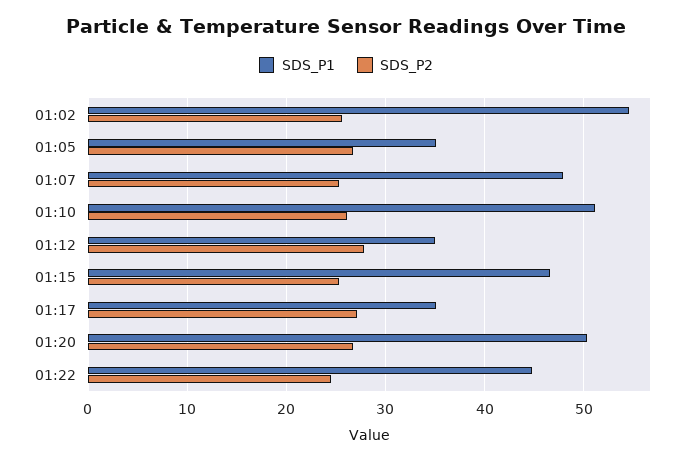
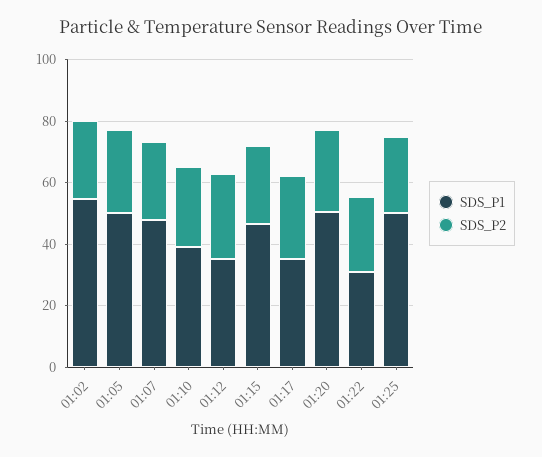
SDS_P1, 01:05: 35 -> 50
SDS_P1, 01:10: 51 -> 40
SDS_P1, 01:22: 45 -> 30
SDS_P1, 01:25: none -> 50
SDS_P2, 01:25: none -> 25

